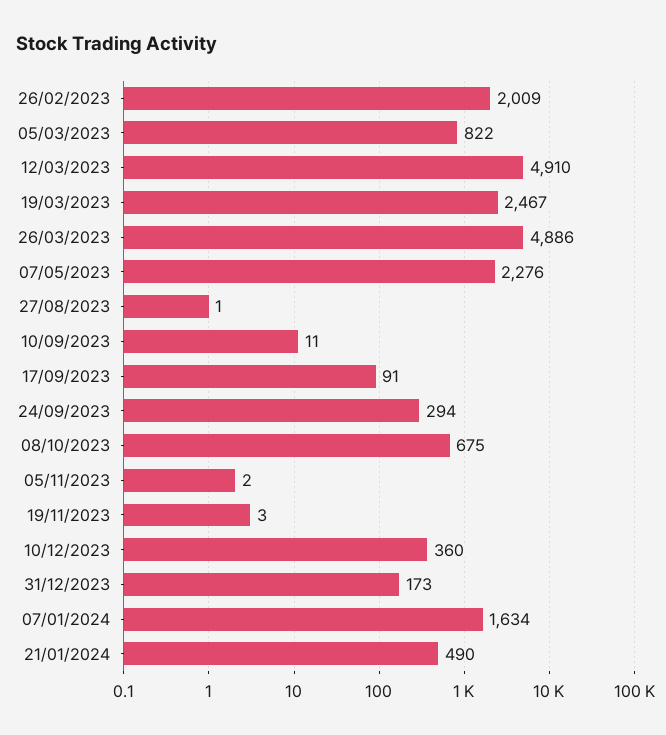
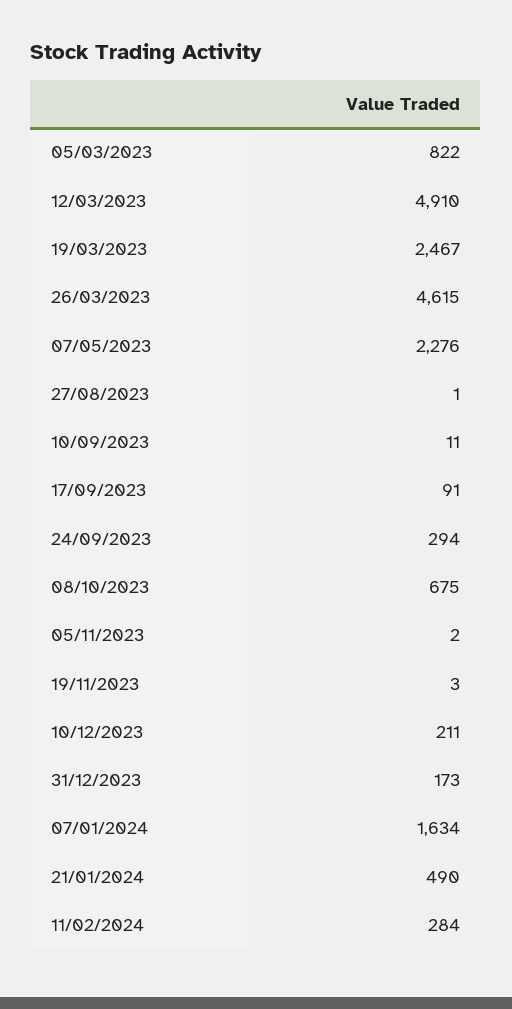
26/02/2023: 2009 -> none
26/03/2023: 4886 -> 4615
10/12/2023: 360 -> 211
11/02/2024: none -> 284

